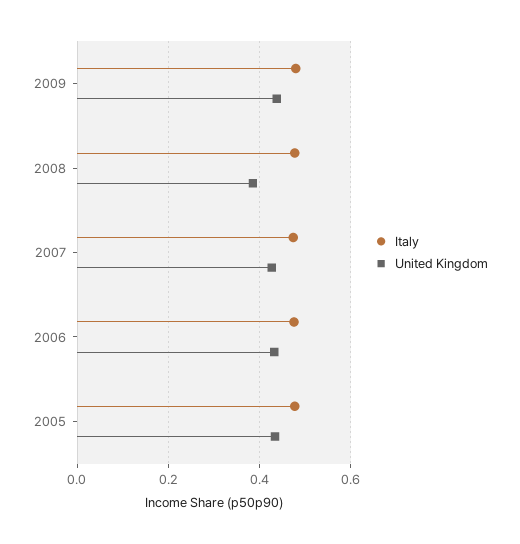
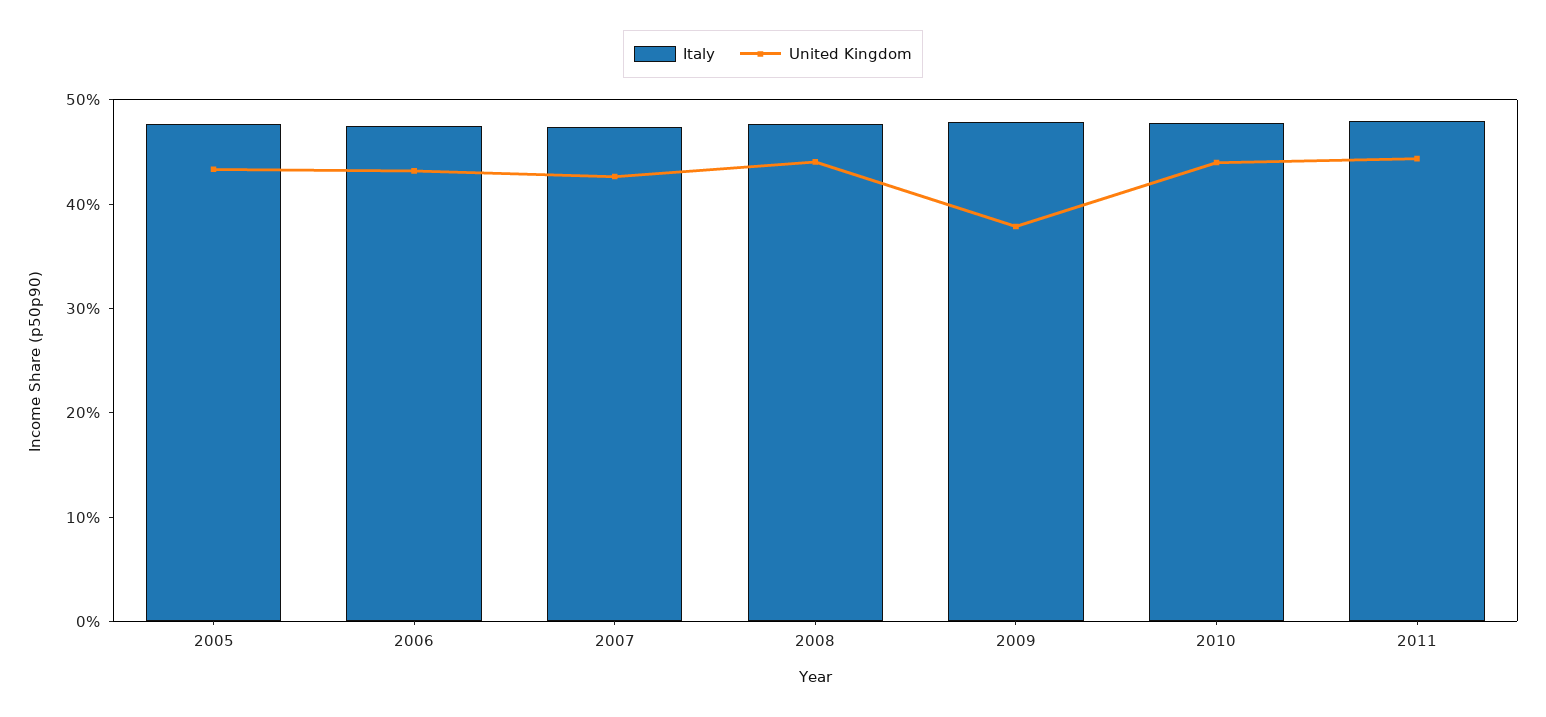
United Kingdom, 2009: 0.44 -> 0.38
United Kingdom, 2008: 0.38 -> 0.44
Italy, 2010: none -> 0.48
United Kingdom, 2010: none -> 0.44
Italy, 2011: none -> 0.48
United Kingdom, 2011: none -> 0.44

